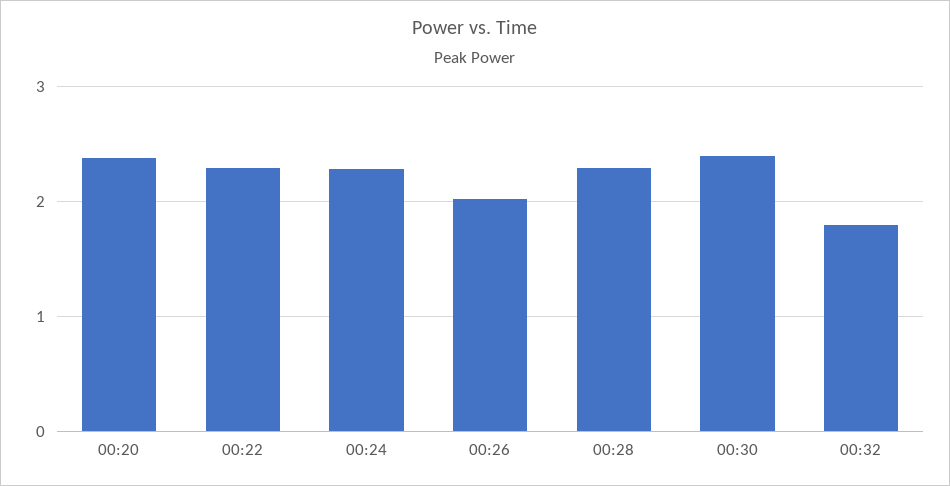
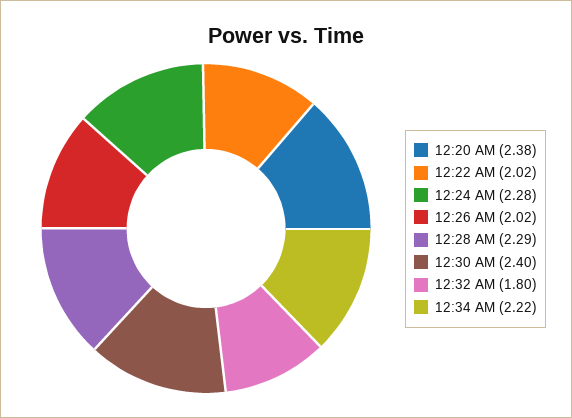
00:22: 2.3 -> 2.02
12:34 AM: none -> 2.22

